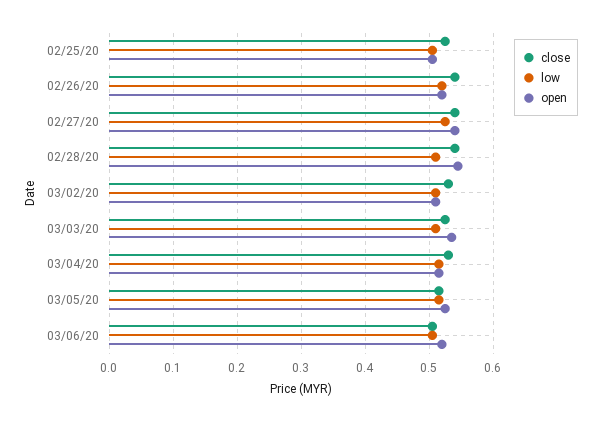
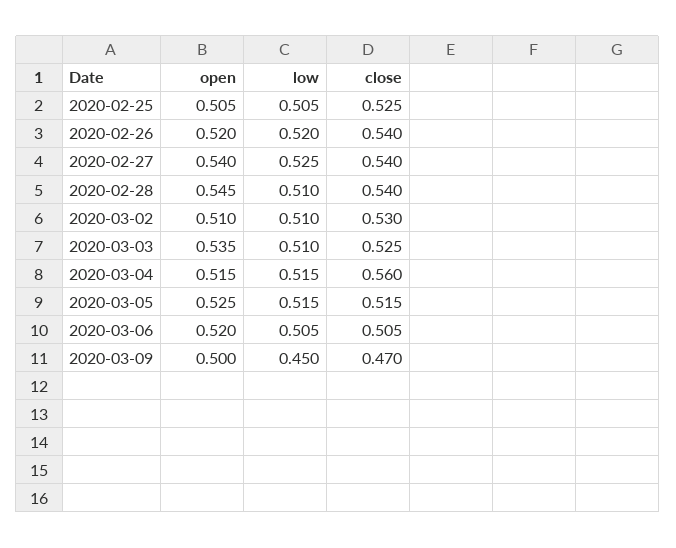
close, 03/04/20: 0.53 -> 0.56
open, 2020-03-09: none -> 0.5
low, 2020-03-09: none -> 0.45
close, 2020-03-09: none -> 0.47

